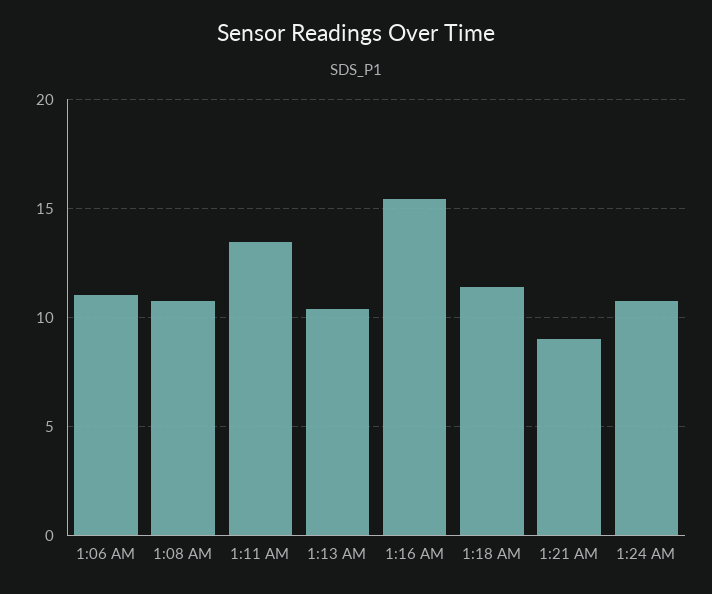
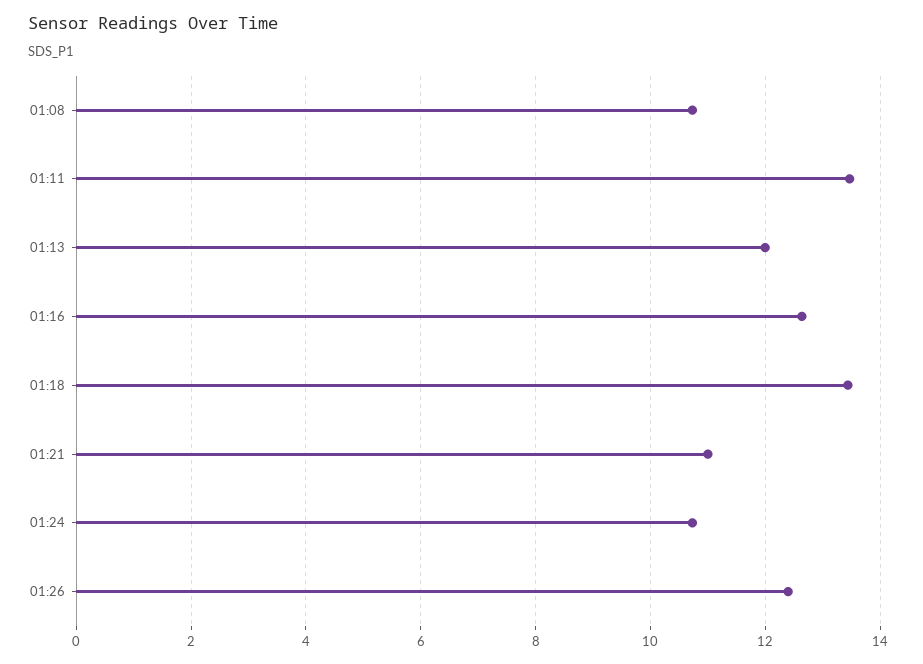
1:06 AM: 11 -> none
1:13 AM: 10.5 -> 12
1:16 AM: 15.5 -> 12.6
1:18 AM: 11.5 -> 13.4
1:21 AM: 9 -> 11
01:26: none -> 12.4

